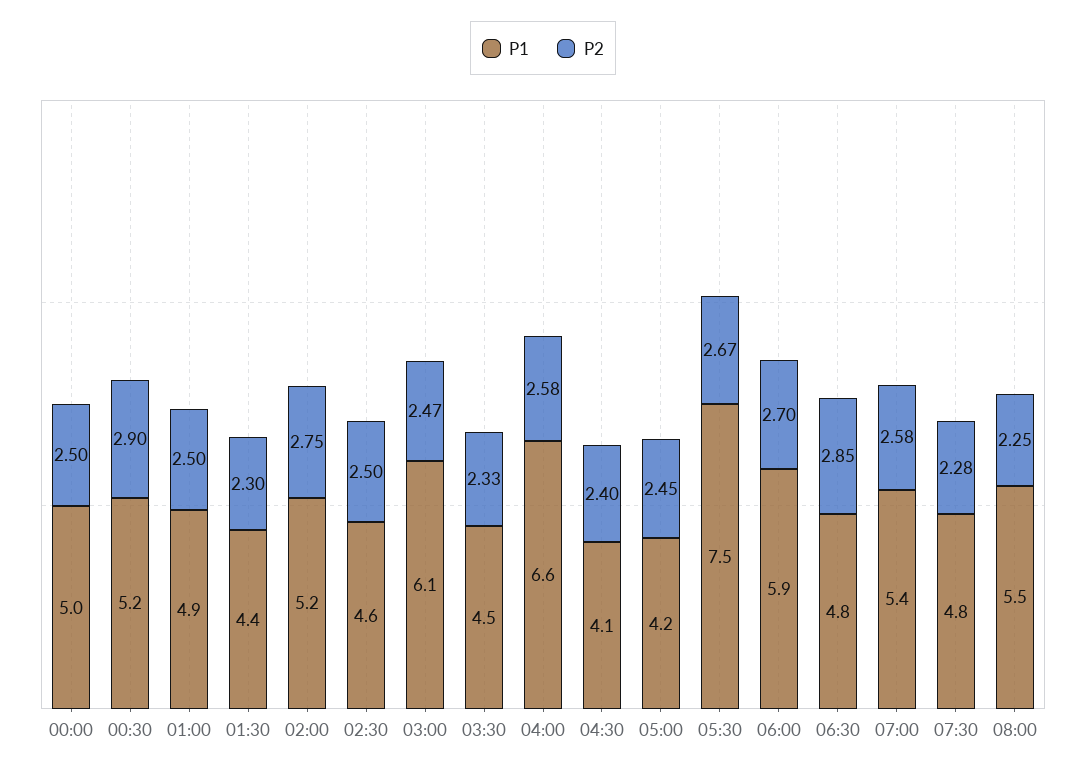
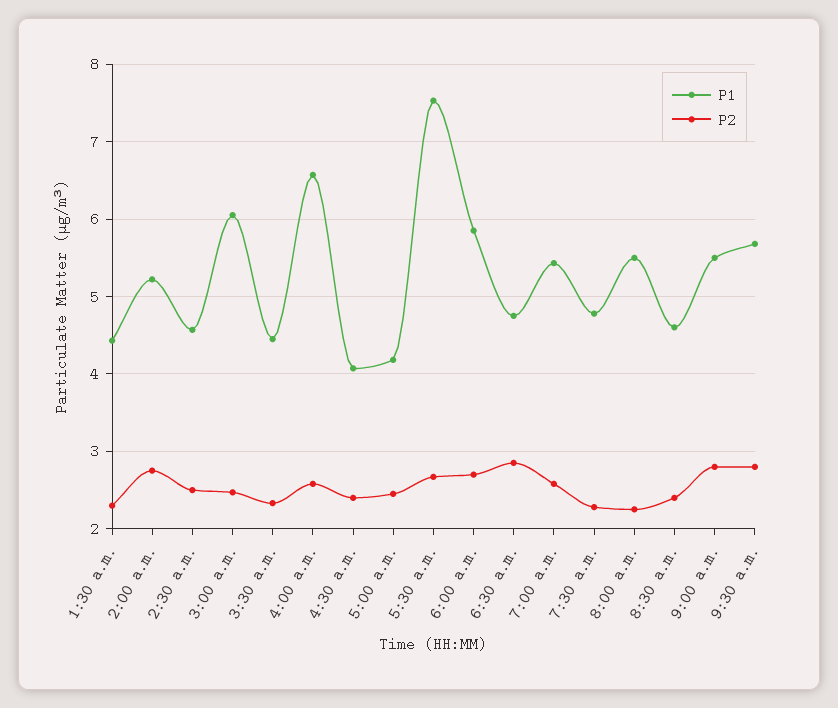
P1, 00:00: 5 -> none
P2, 00:00: 2.5 -> none
P1, 00:30: 5.2 -> none
P2, 00:30: 2.9 -> none
P1, 01:00: 4.9 -> none
P2, 01:00: 2.5 -> none
P1, 8:30 a.m.: none -> 4.6
P2, 8:30 a.m.: none -> 2.4
P1, 9:00 a.m.: none -> 5.5
P2, 9:00 a.m.: none -> 2.8
P1, 9:30 a.m.: none -> 5.7
P2, 9:30 a.m.: none -> 2.8

